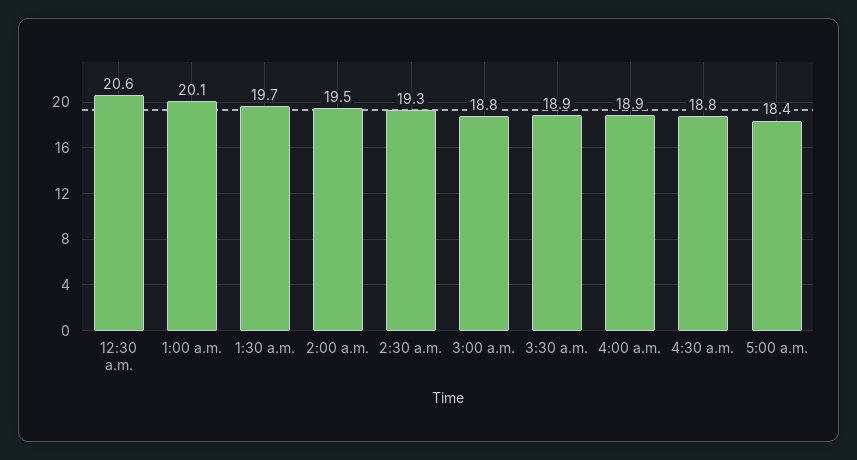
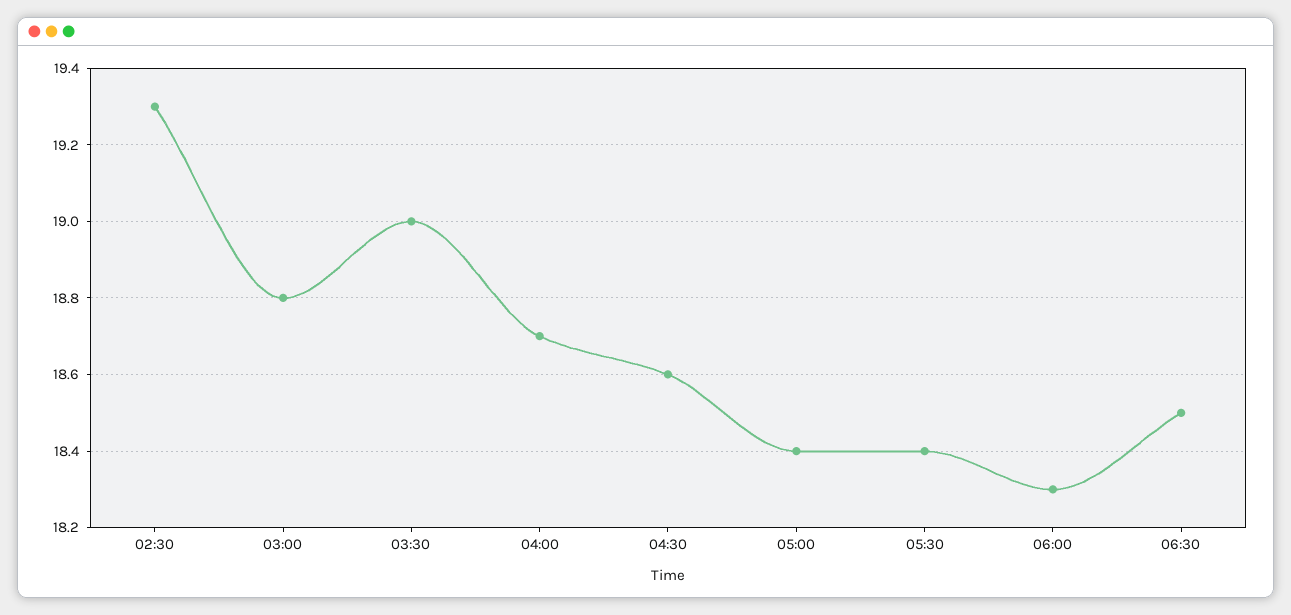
12:30 a.m.: 20.6 -> none
1:00 a.m.: 20.1 -> none
1:30 a.m.: 19.7 -> none
2:00 a.m.: 19.5 -> none
3:30 a.m.: 18.9 -> 19
4:00 a.m.: 18.9 -> 18.7
4:30 a.m.: 18.8 -> 18.6
05:30: none -> 18.4
06:00: none -> 18.3
06:30: none -> 18.5

